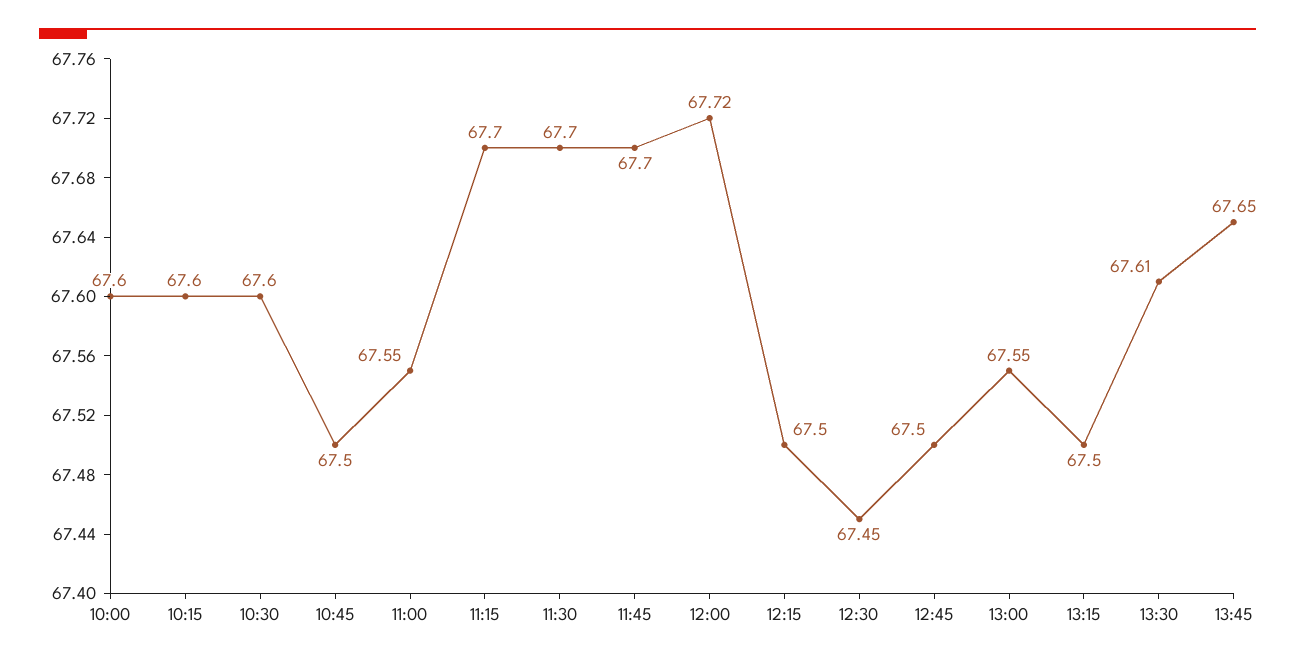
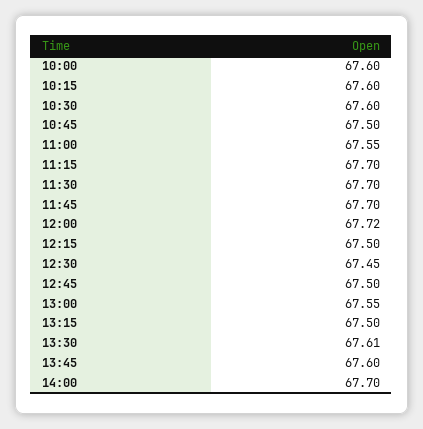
13:45: 67.65 -> 67.6
14:00: none -> 67.7

